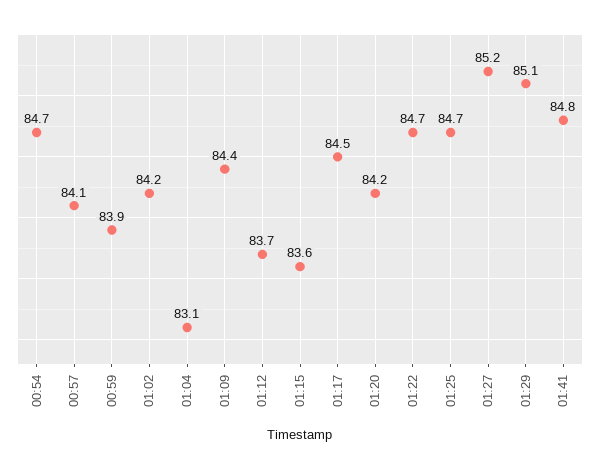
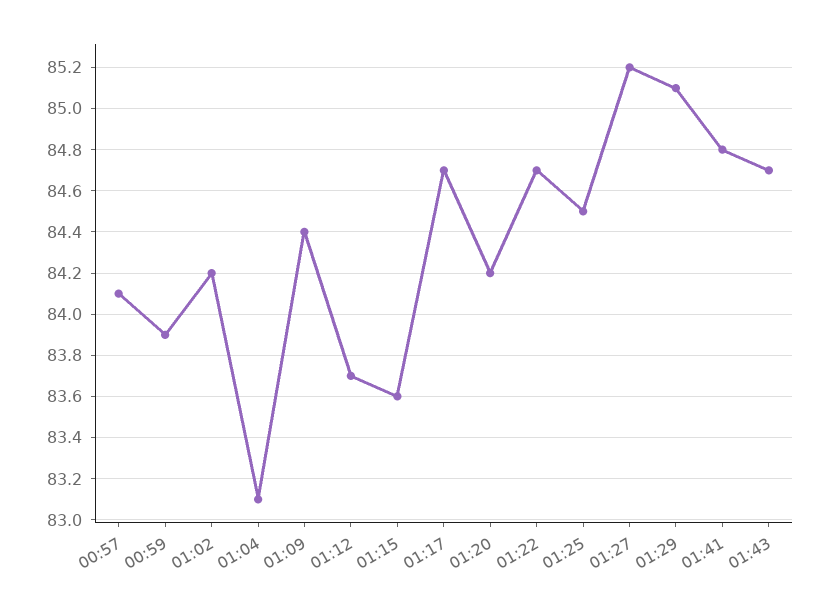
00:54: 84.7 -> none
01:17: 84.5 -> 84.7
01:25: 84.7 -> 84.5
01:43: none -> 84.7

